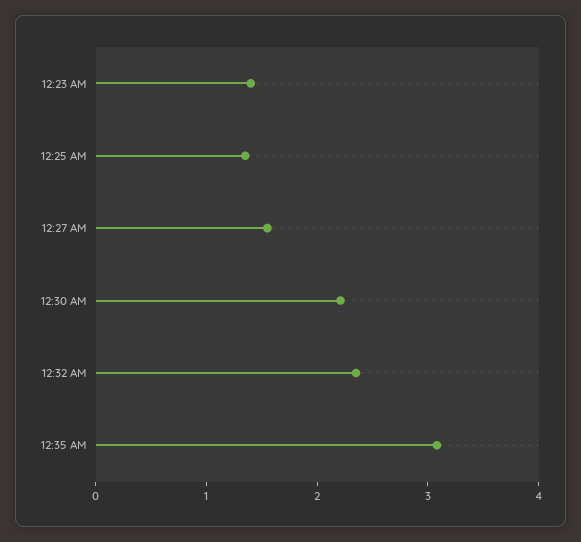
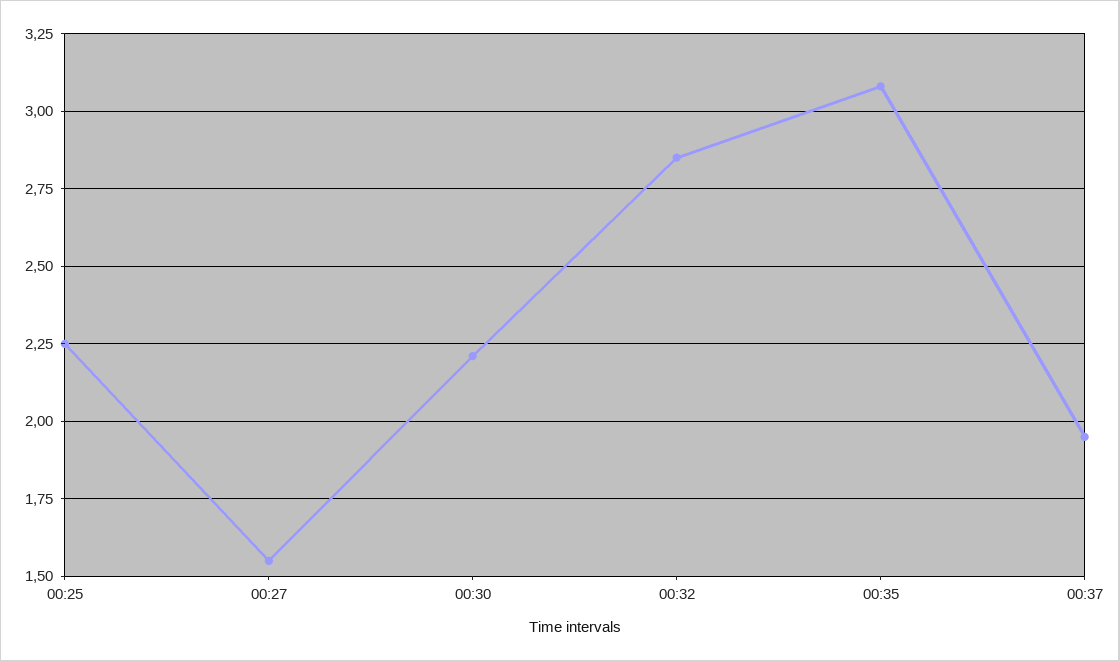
12:23 AM: 1.4 -> none
12:25 AM: 1.4 -> 2.25
12:32 AM: 2.4 -> 2.85
00:37: none -> 1.95

